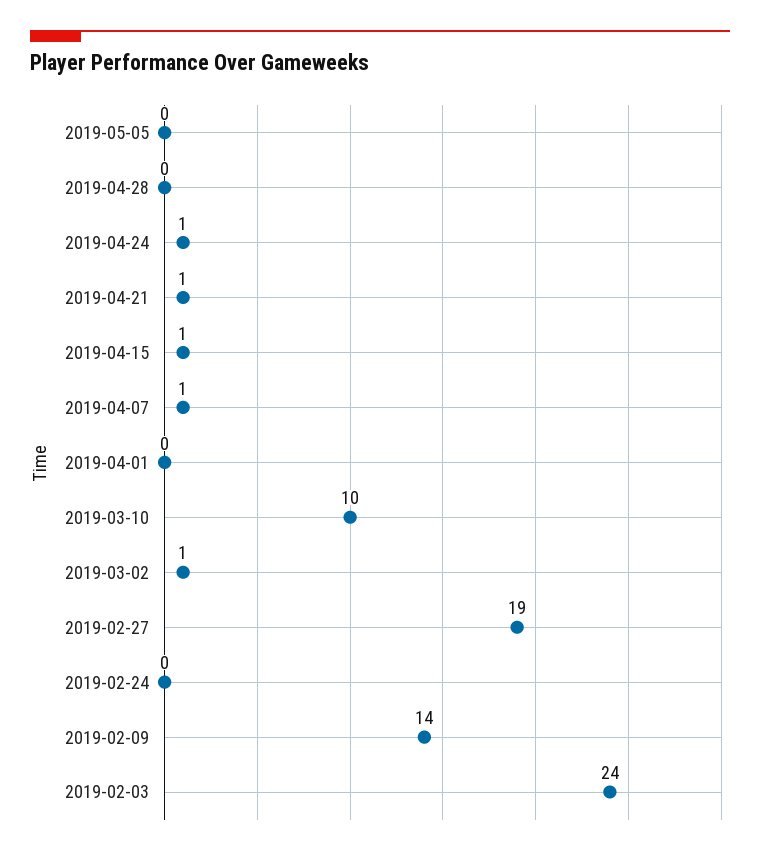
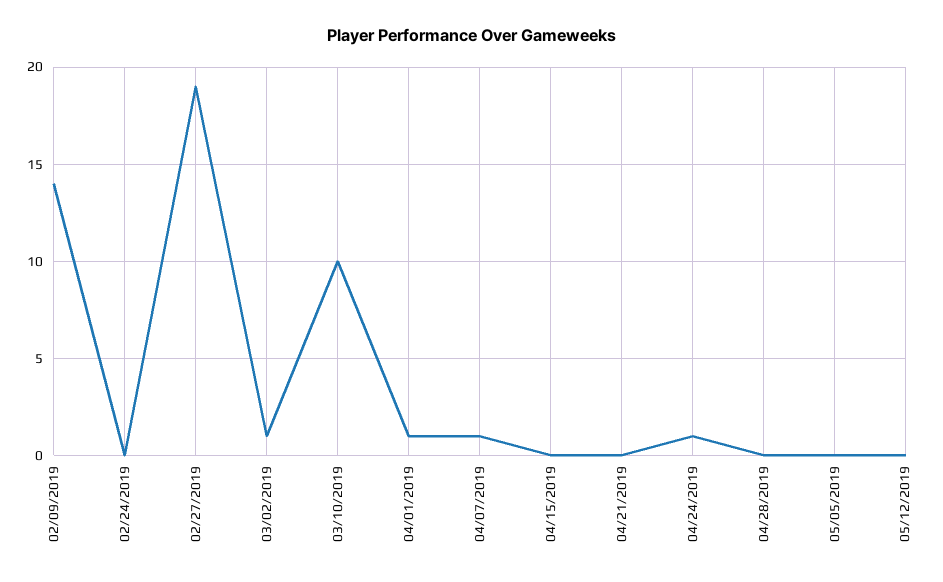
2019-04-21: 1 -> 0
2019-04-15: 1 -> 0
2019-04-01: 0 -> 1
2019-02-03: 24 -> none
05/12/2019: none -> 0

